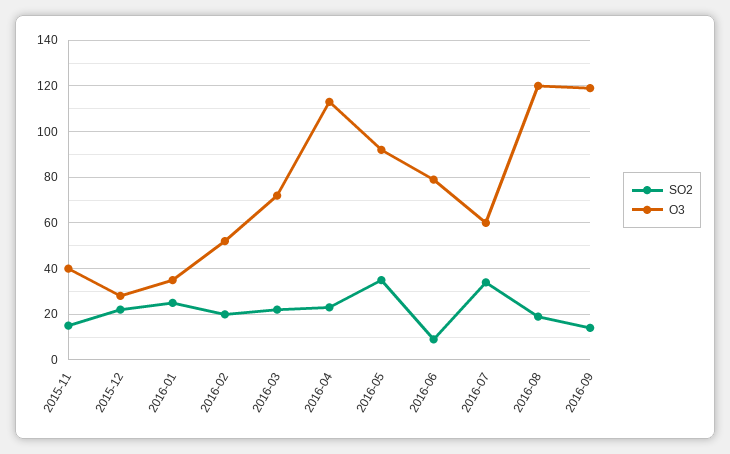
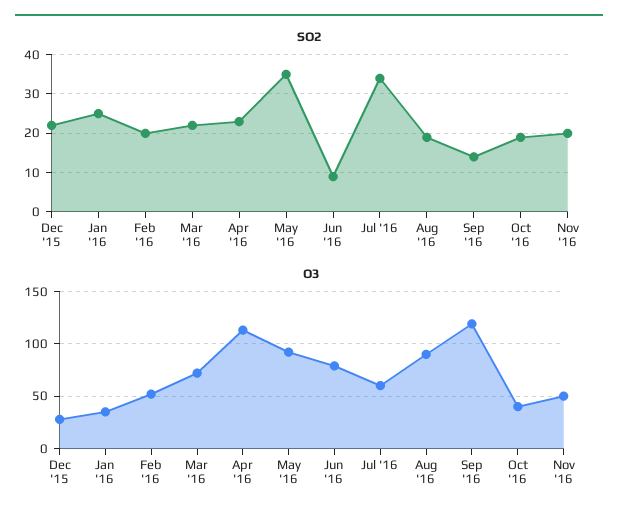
SO2, 2015-11: 15 -> none
O3, 2015-11: 40 -> none
O3, 2016-08: 120 -> 90
SO2, Oct '16: none -> 20
SO2, Nov '16: none -> 20
O3, Oct '16: none -> 40
O3, Nov '16: none -> 50

